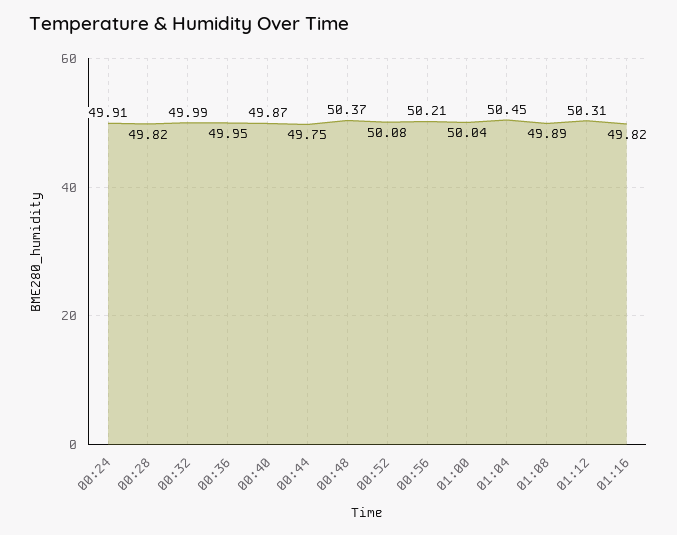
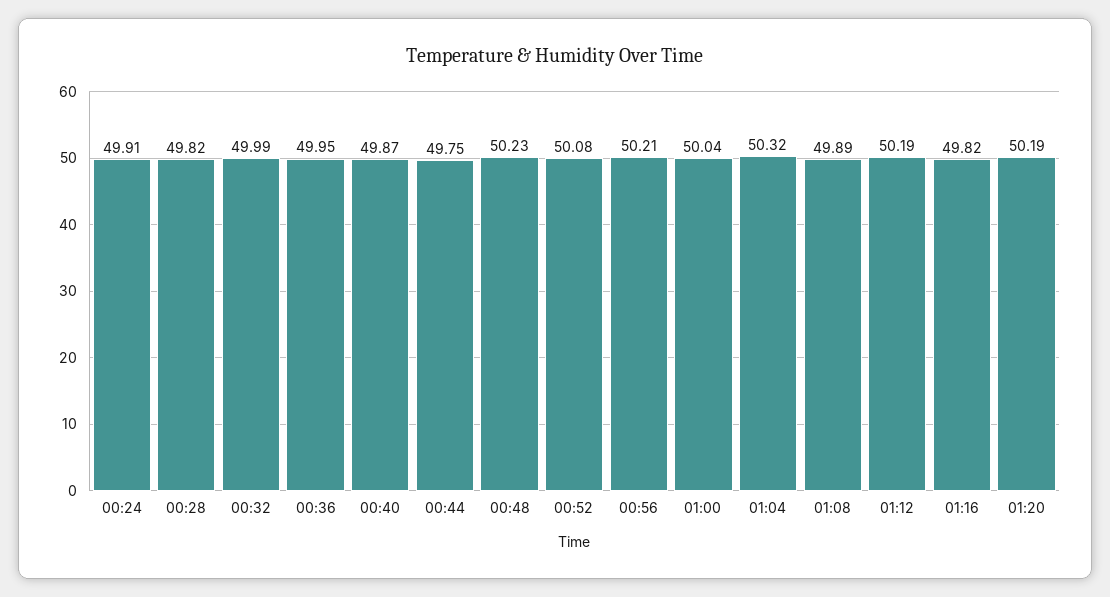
00:48: 50.37 -> 50.23
01:04: 50.45 -> 50.32
01:12: 50.31 -> 50.19
01:20: none -> 50.19

